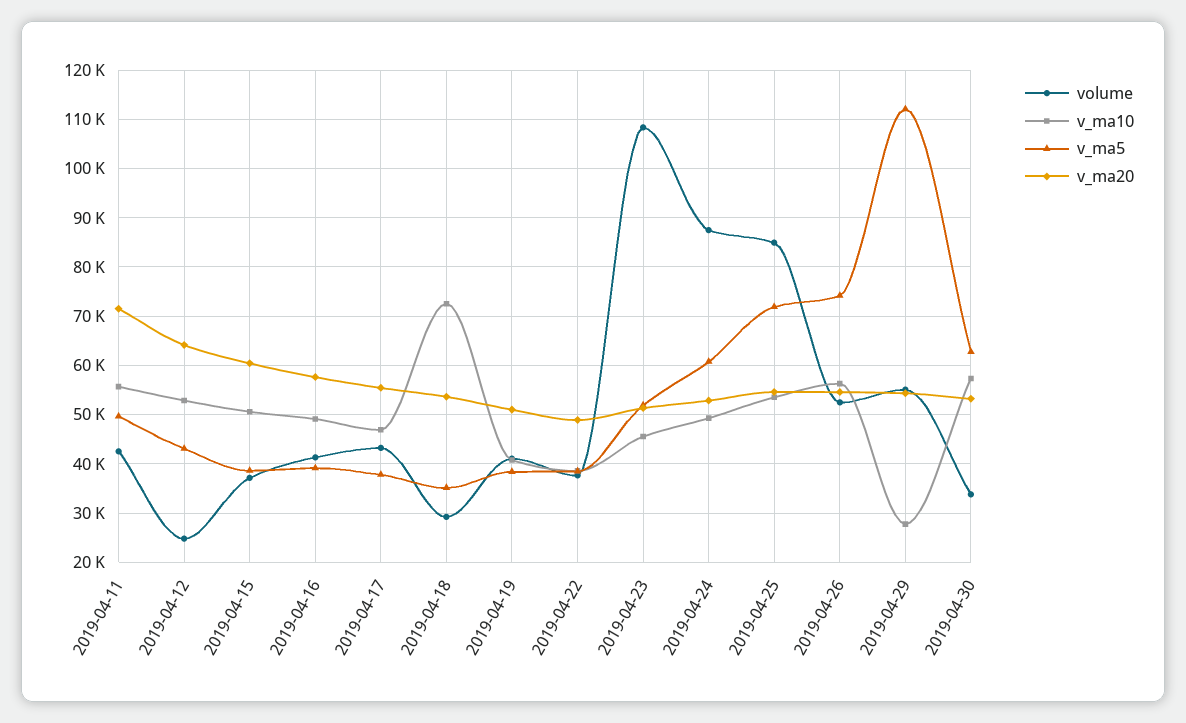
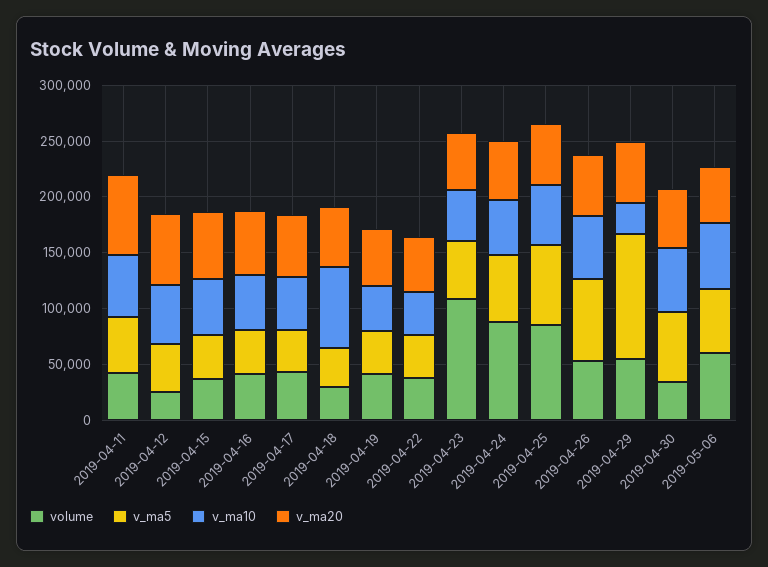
volume, 2019-05-06: none -> 60000
v_ma5, 2019-05-06: none -> 60000
v_ma10, 2019-05-06: none -> 60000
v_ma20, 2019-05-06: none -> 50000

